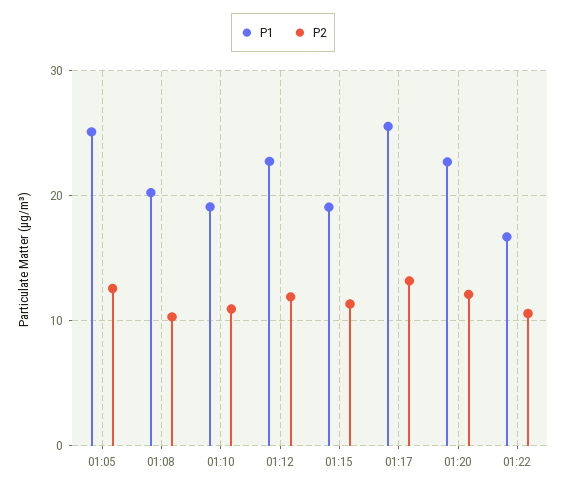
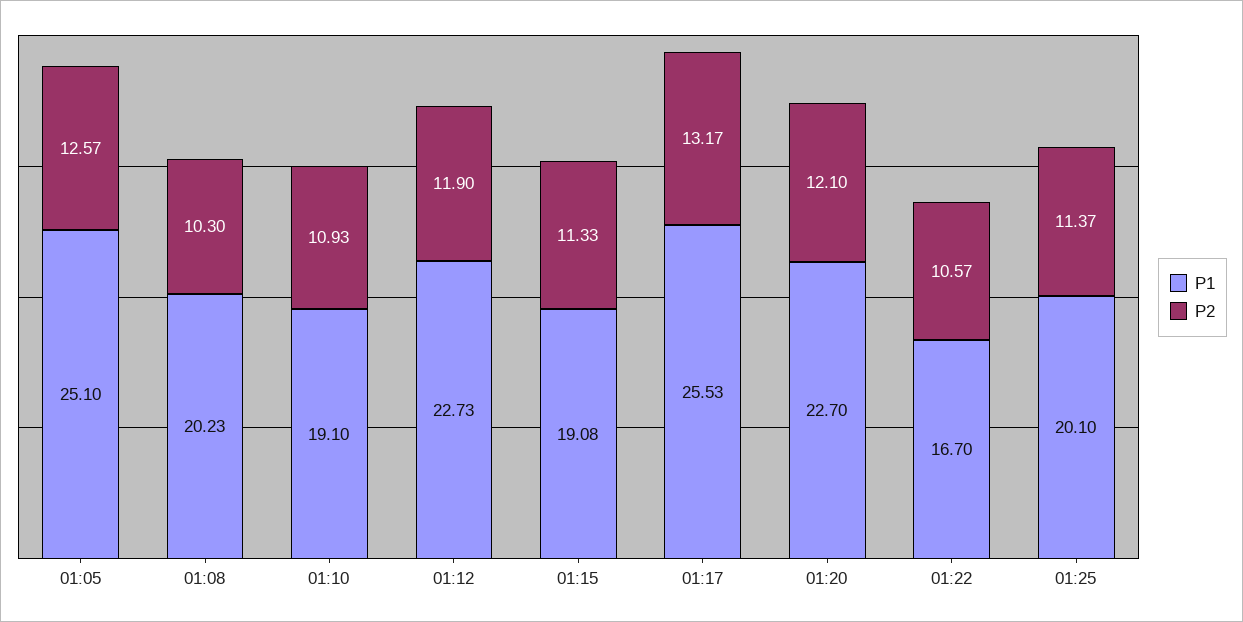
P1, 01:25: none -> 20.1
P2, 01:25: none -> 11.37

